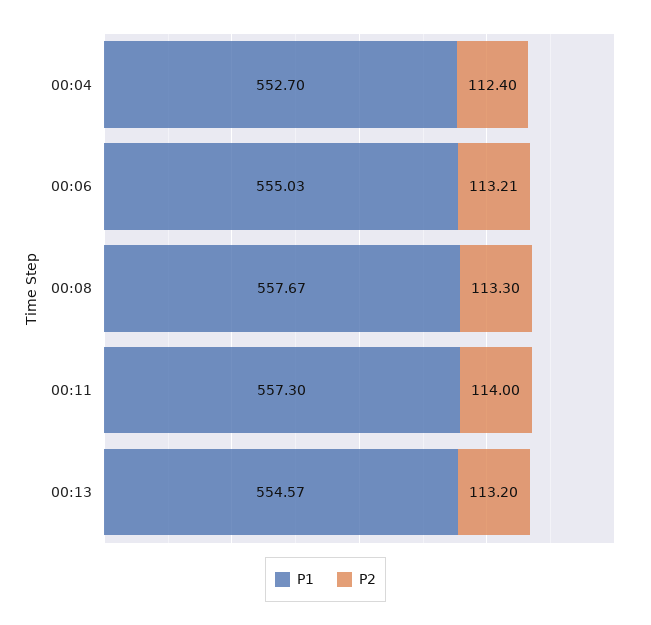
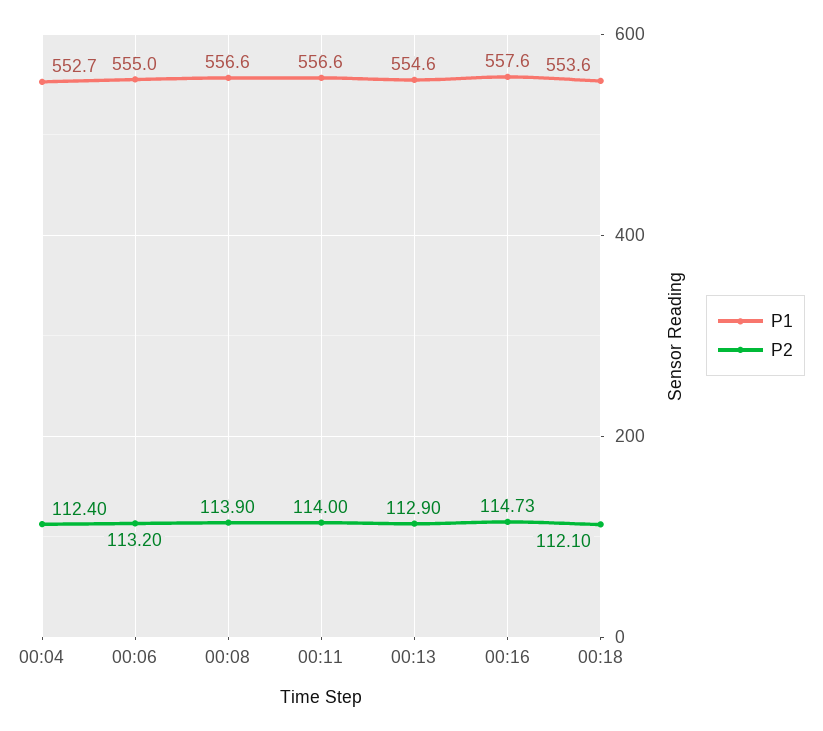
P2, 00:06: 113.21 -> 113.2
P1, 00:08: 557.67 -> 556.6
P2, 00:08: 113.3 -> 113.9
P1, 00:11: 557.3 -> 556.6
P2, 00:13: 113.2 -> 112.9
P1, 00:16: none -> 557.6
P2, 00:16: none -> 114.73
P1, 00:18: none -> 553.6
P2, 00:18: none -> 112.1

